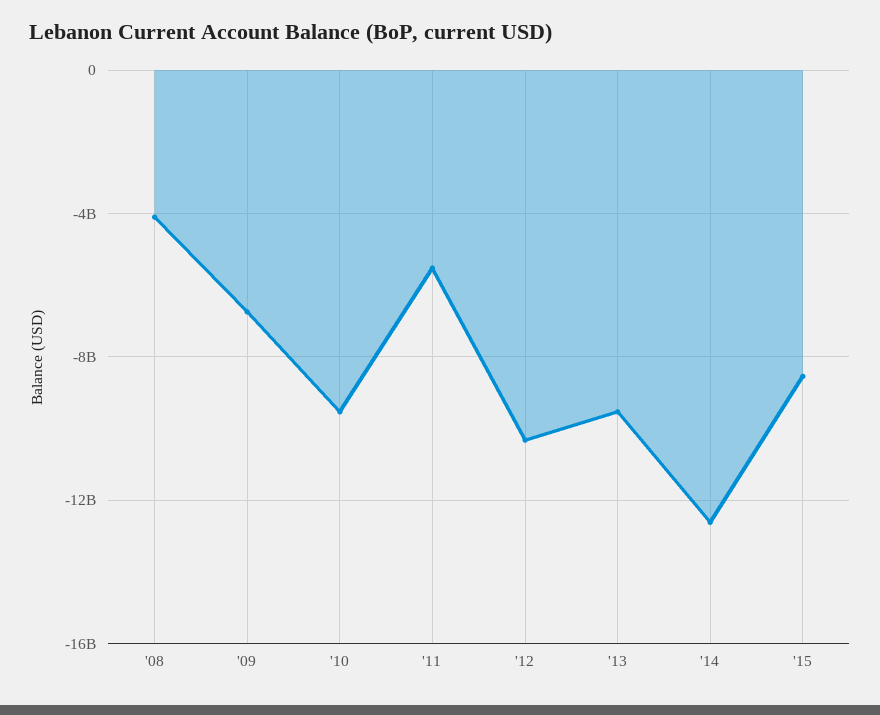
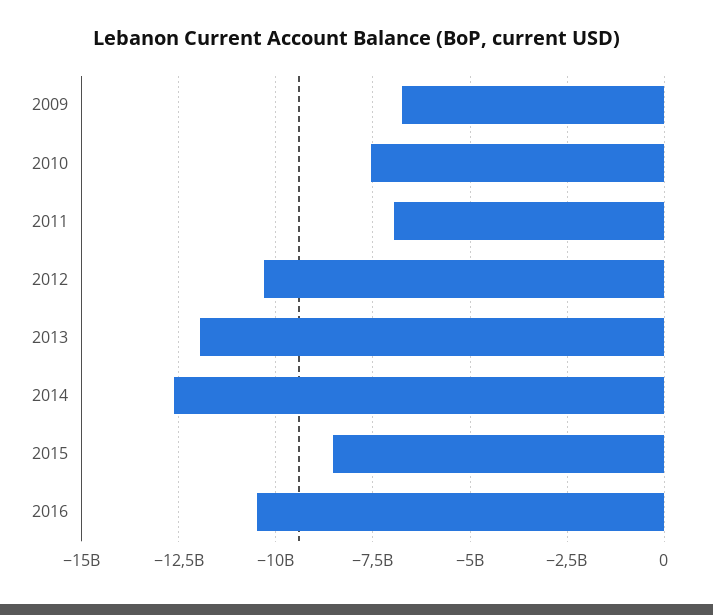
'08: -4000000000 -> none
'10: -9500000000 -> -7500000000
'11: -5500000000 -> -7000000000
'13: -9500000000 -> -12000000000
2016: none -> -10500000000

